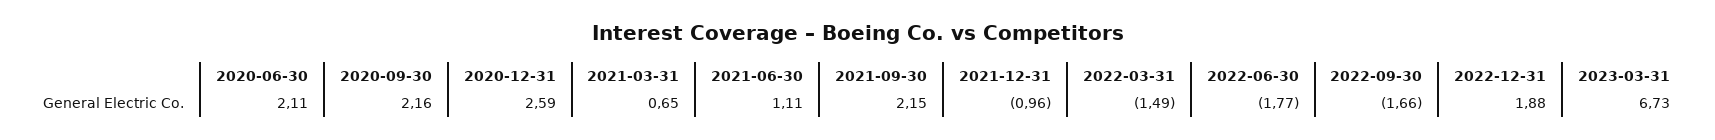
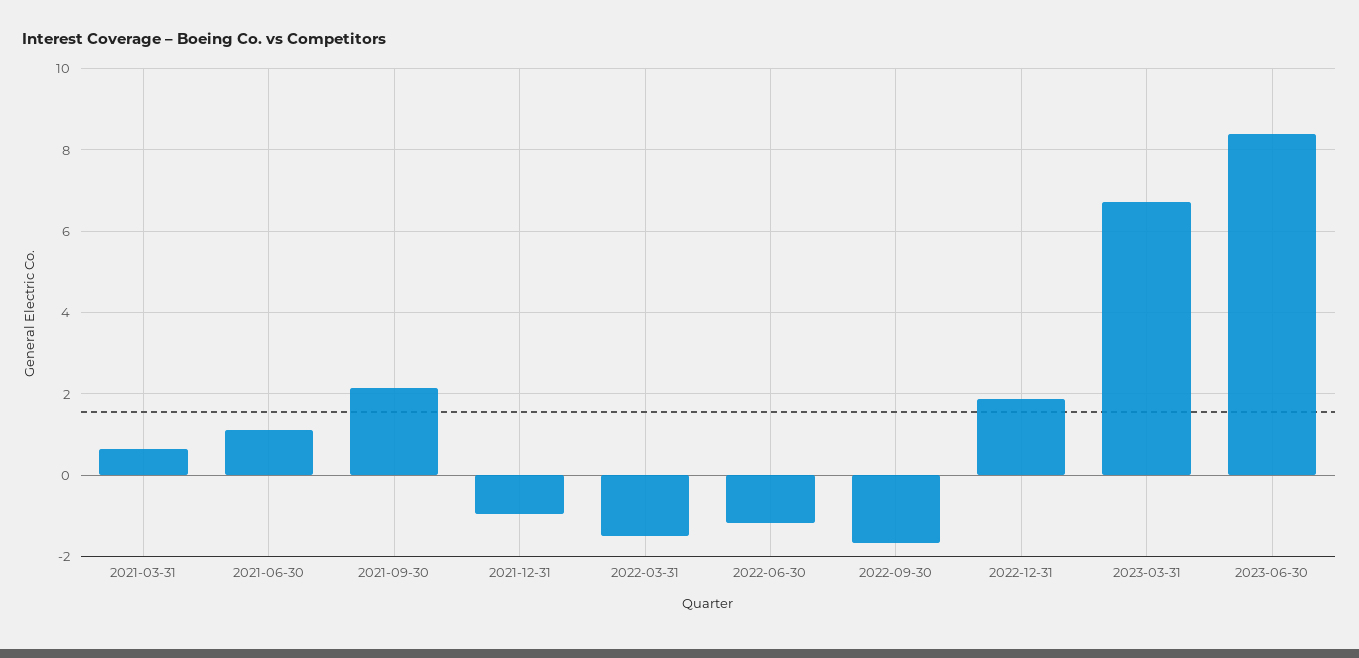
2020-06-30: 2.11 -> none
2020-09-30: 2.16 -> none
2020-12-31: 2.59 -> none
2022-06-30: -1.77 -> -1.2
2023-06-30: none -> 8.4

